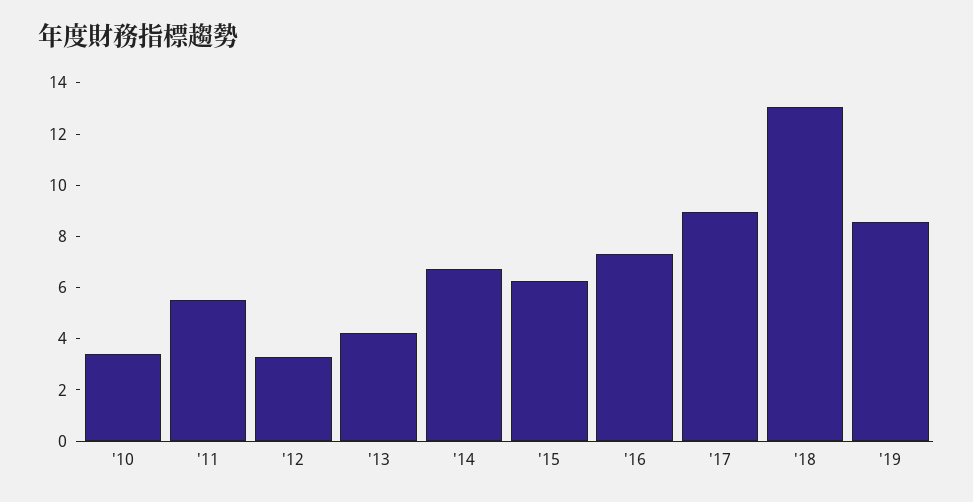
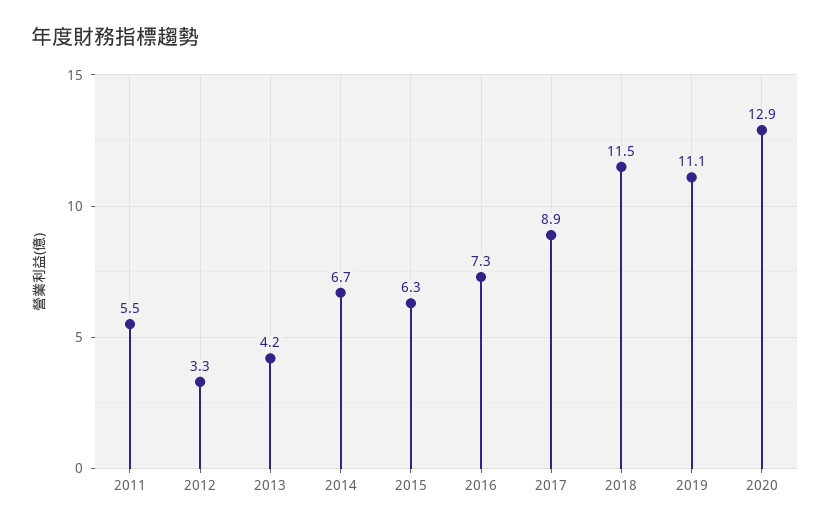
'10: 3.5 -> none
'18: 13 -> 11.5
'19: 8.5 -> 11.1
2020: none -> 12.9

